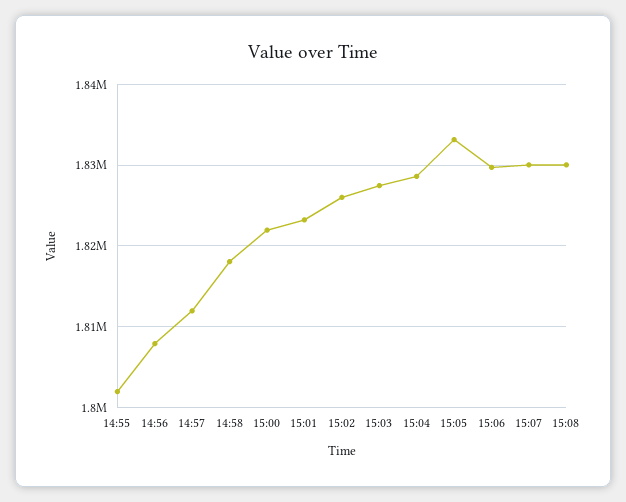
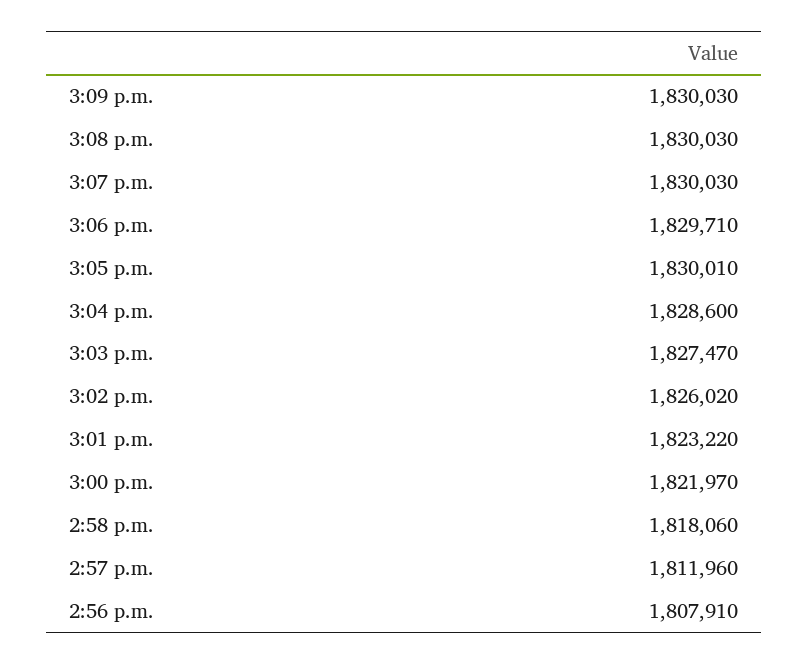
14:55: 1802000 -> none
15:05: 1833000 -> 1830010
3:09 p.m.: none -> 1830030

